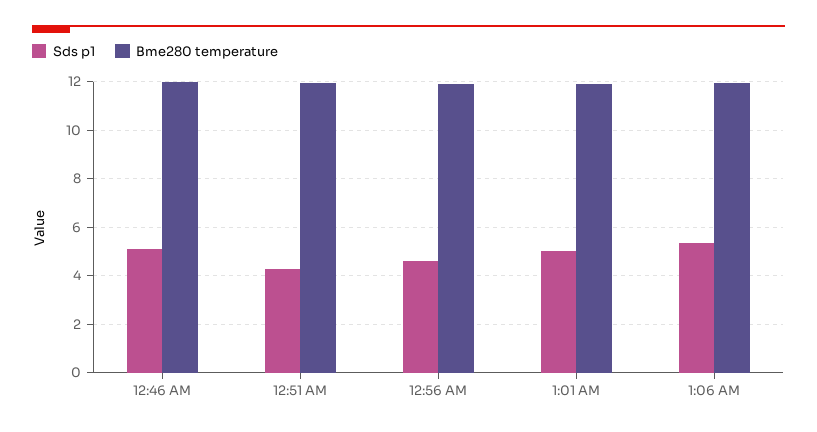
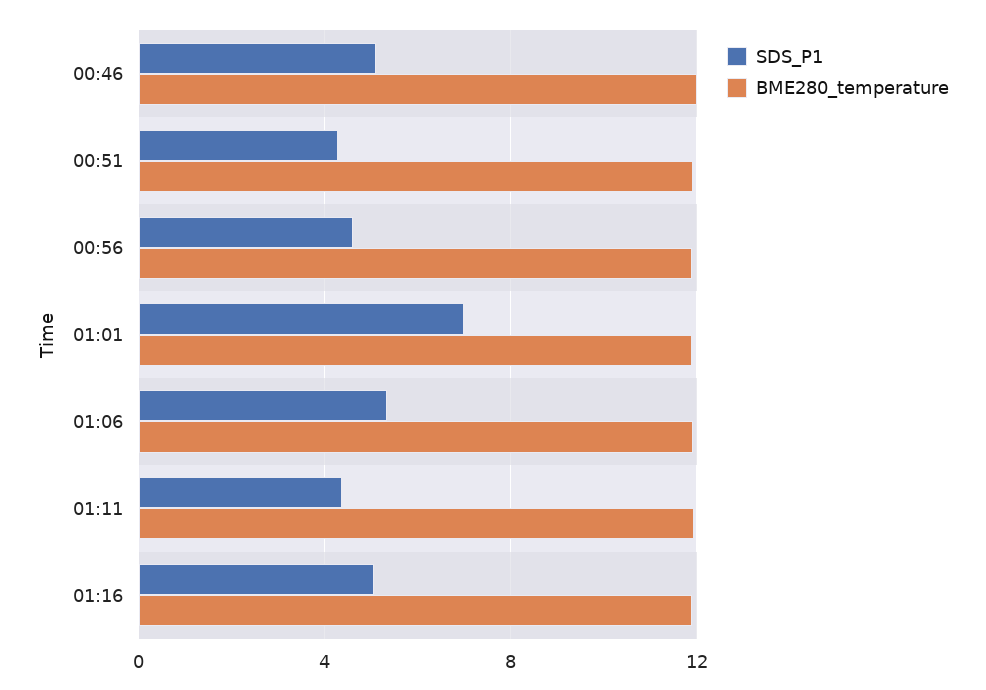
Sds p1, 1:01 AM: 5 -> 7
Sds p1, 01:11: none -> 4.5
Bme280 temperature, 01:11: none -> 12
Sds p1, 01:16: none -> 5
Bme280 temperature, 01:16: none -> 12

